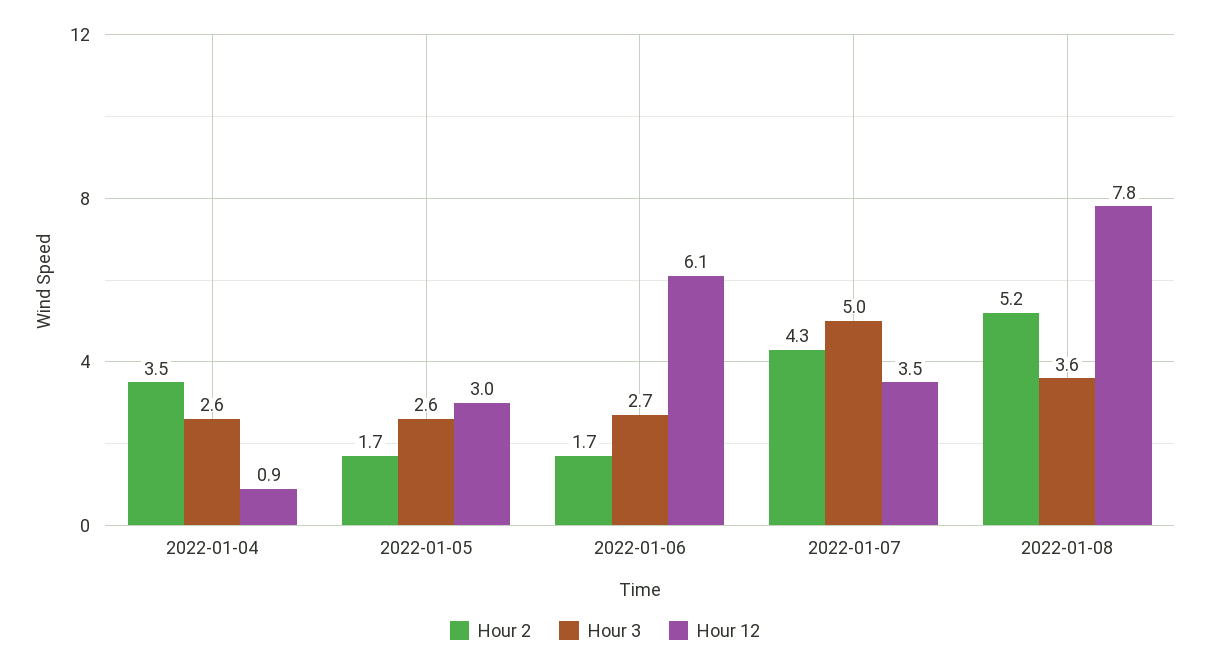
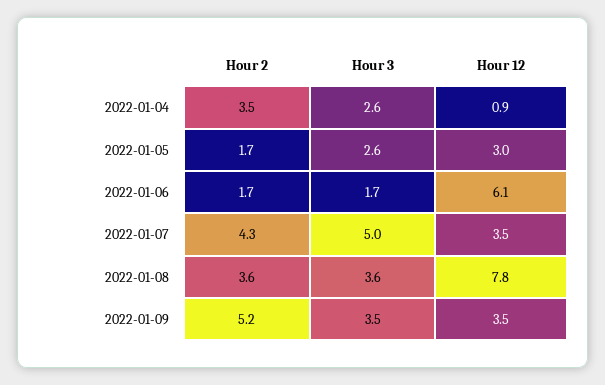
Hour 3, 2022-01-06: 2.7 -> 1.7
Hour 2, 2022-01-08: 5.2 -> 3.6
Hour 2, 2022-01-09: none -> 5.2
Hour 3, 2022-01-09: none -> 3.5
Hour 12, 2022-01-09: none -> 3.5

